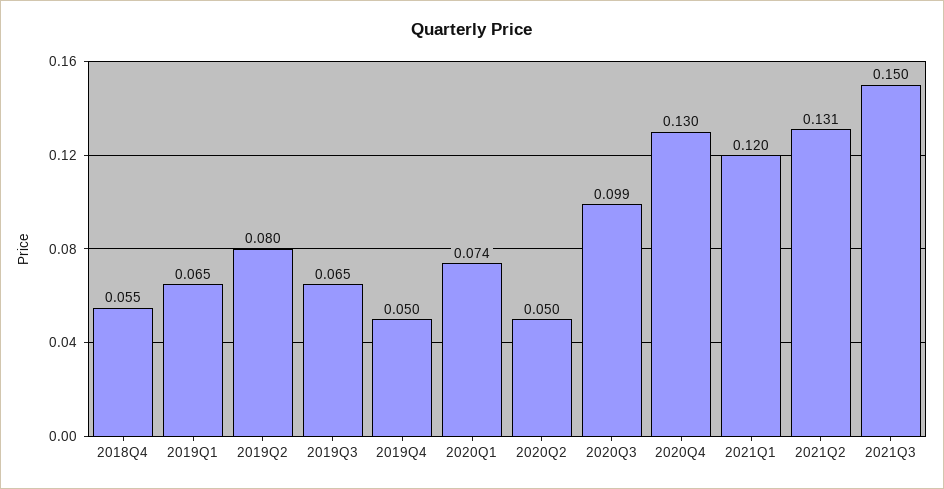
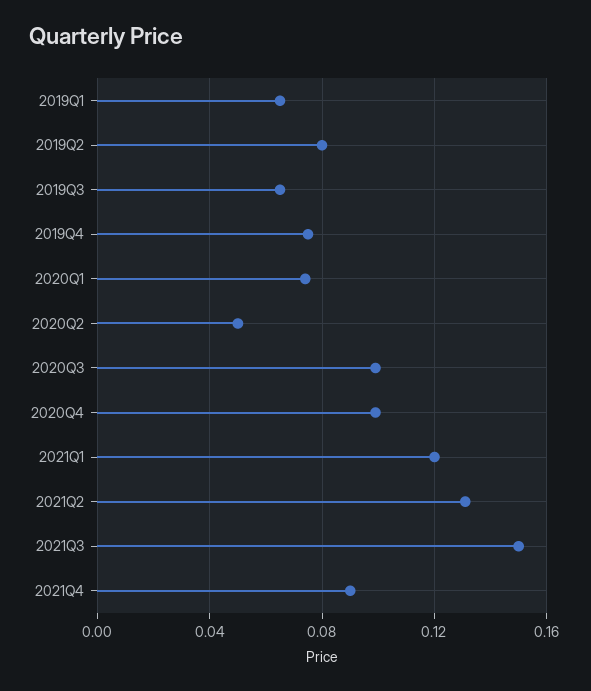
2018Q4: 0.055 -> none
2019Q4: 0.05 -> 0.075
2020Q4: 0.13 -> 0.1
2021Q4: none -> 0.09

